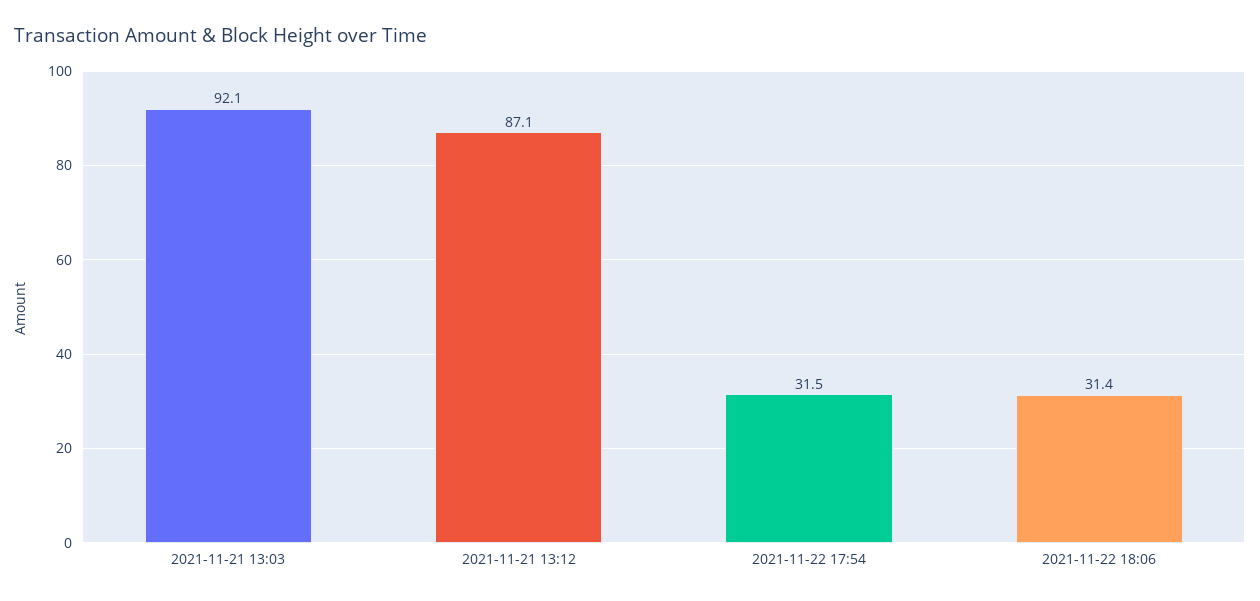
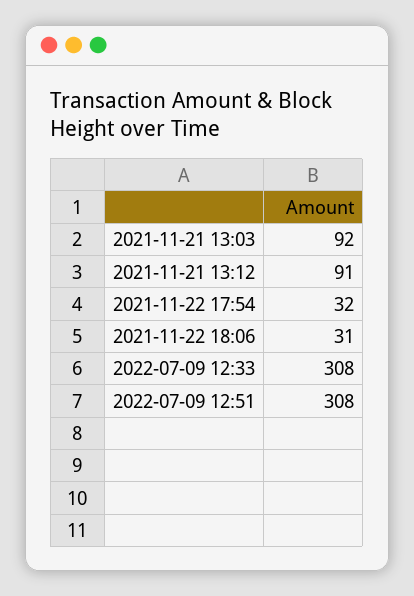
2021-11-21 13:12: 87.1 -> 91
2022-07-09 12:33: none -> 308
2022-07-09 12:51: none -> 308

